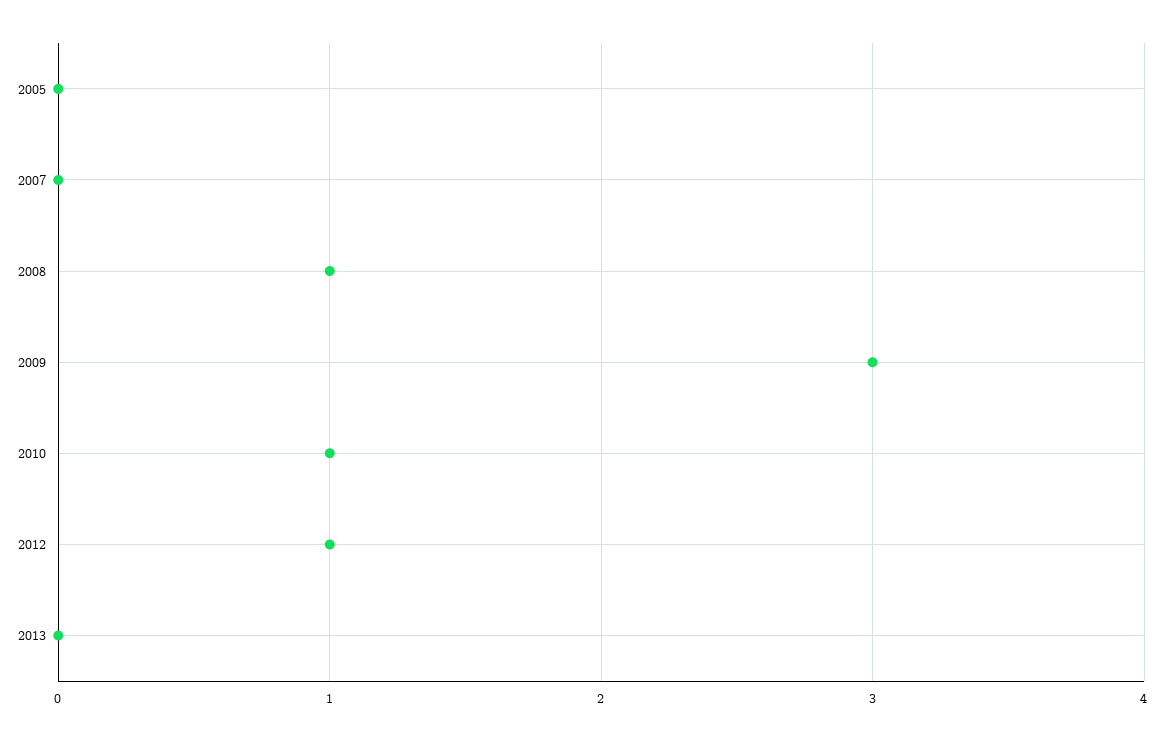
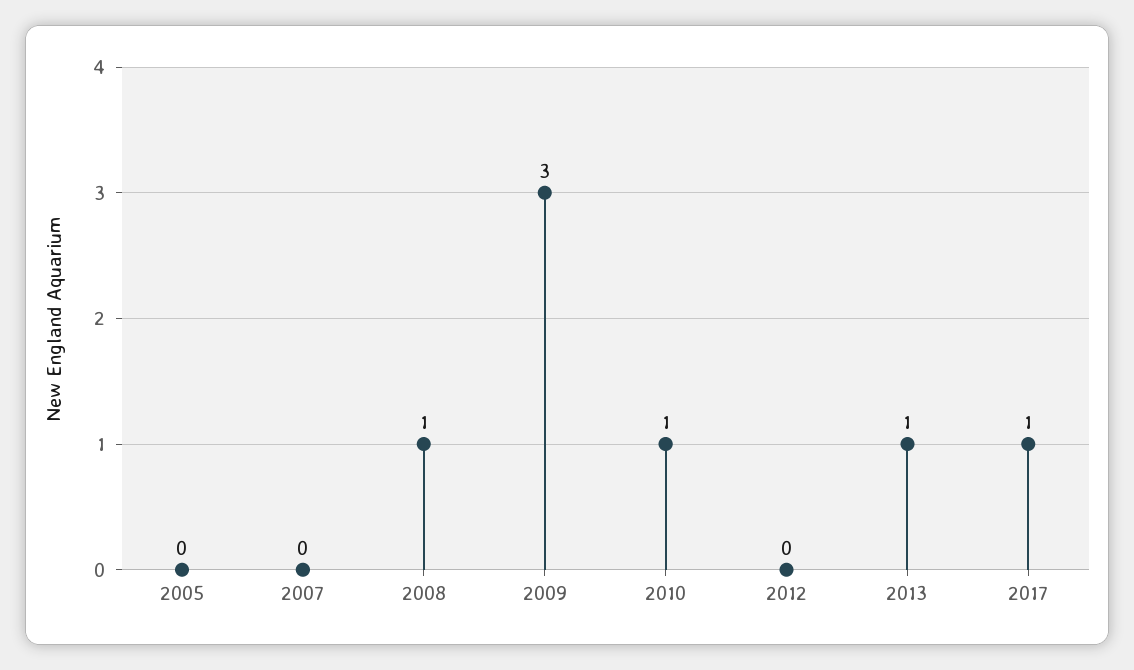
2012: 1 -> 0
2013: 0 -> 1
2017: none -> 1

